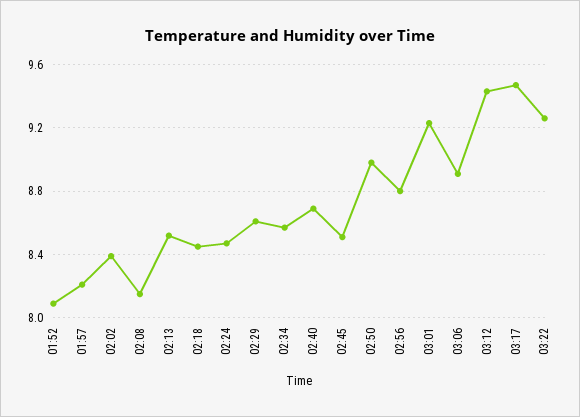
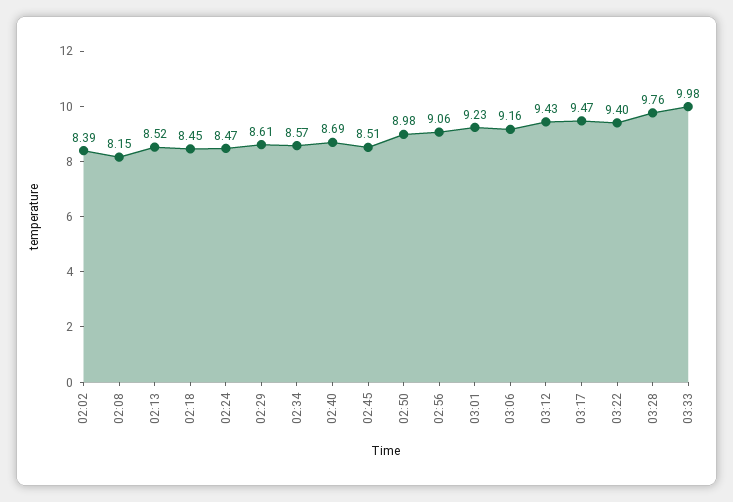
01:52: 8.1 -> none
01:57: 8.2 -> none
02:56: 8.8 -> 9.06
03:06: 8.9 -> 9.16
03:22: 9.25 -> 9.4
03:28: none -> 9.76
03:33: none -> 9.98

